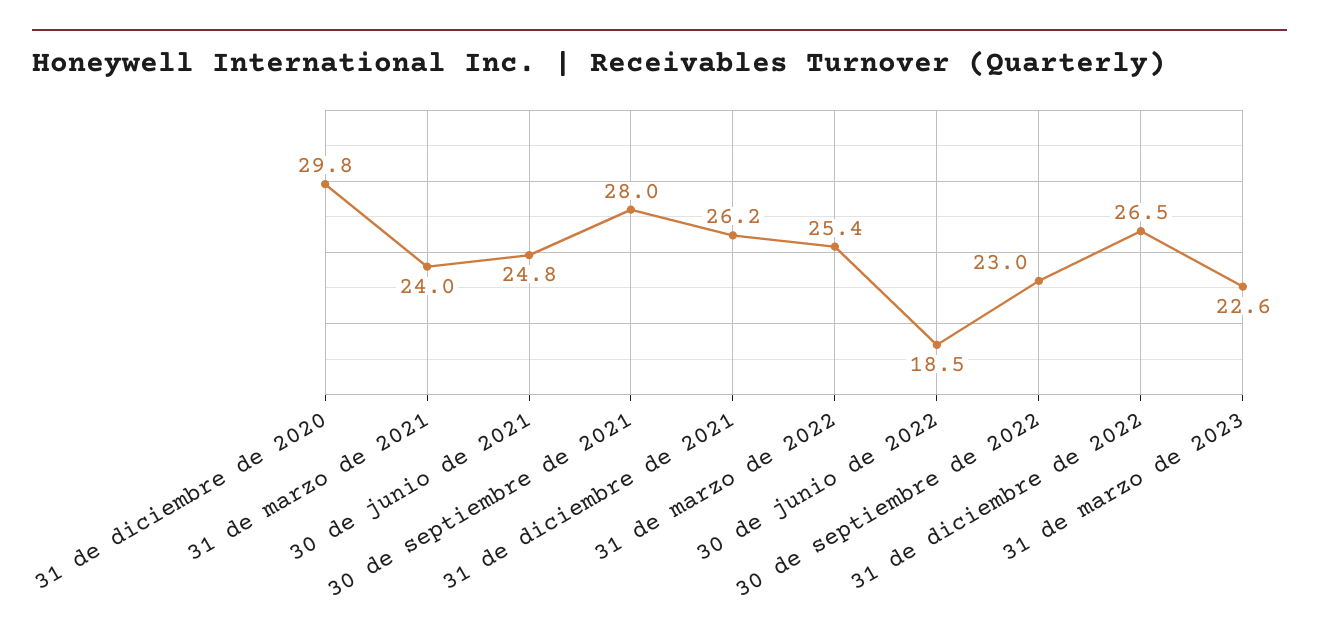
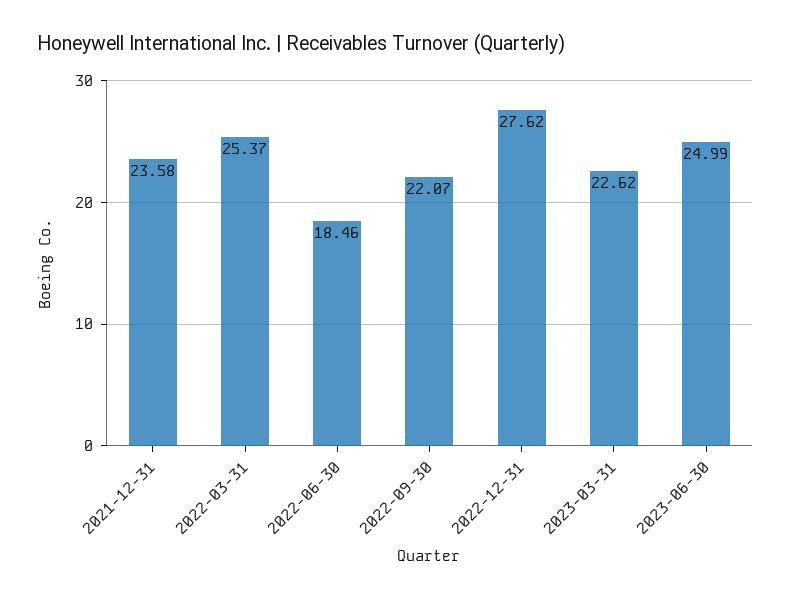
31 de diciembre de 2020: 29.8 -> none
31 de marzo de 2021: 24 -> none
30 de junio de 2021: 24.8 -> none
30 de septiembre de 2021: 28 -> none
31 de diciembre de 2021: 26.2 -> 23.58
30 de septiembre de 2022: 23 -> 22.07
31 de diciembre de 2022: 26.5 -> 27.62
2023-06-30: none -> 24.99

